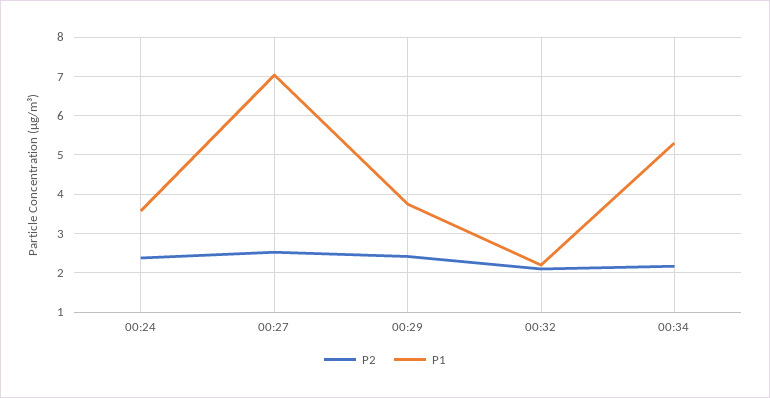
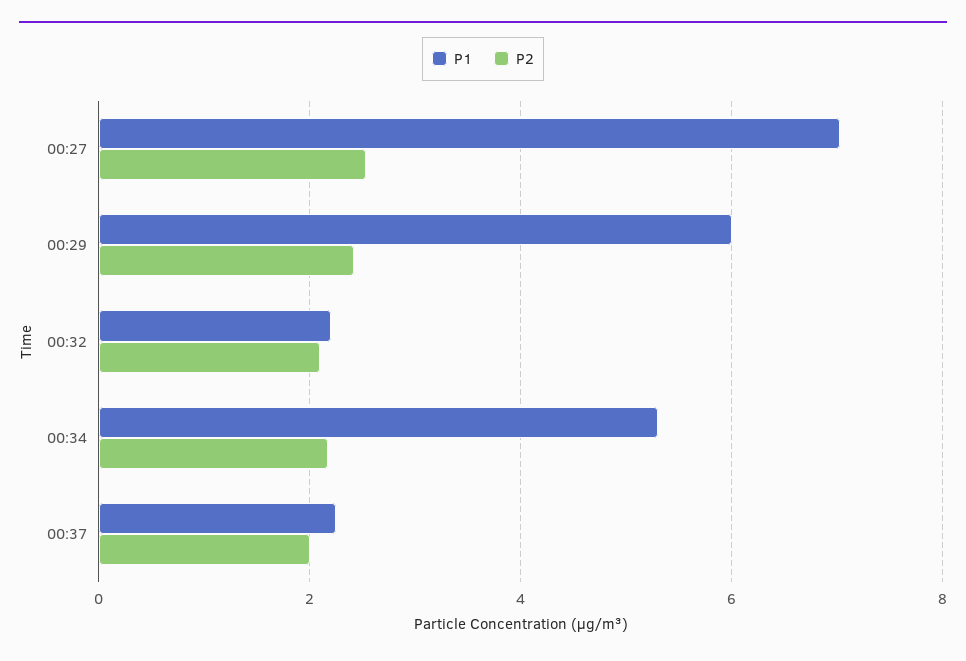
P2, 00:24: 2.4 -> none
P1, 00:24: 3.6 -> none
P1, 00:29: 3.8 -> 6
P1, 00:37: none -> 2.2
P2, 00:37: none -> 2

